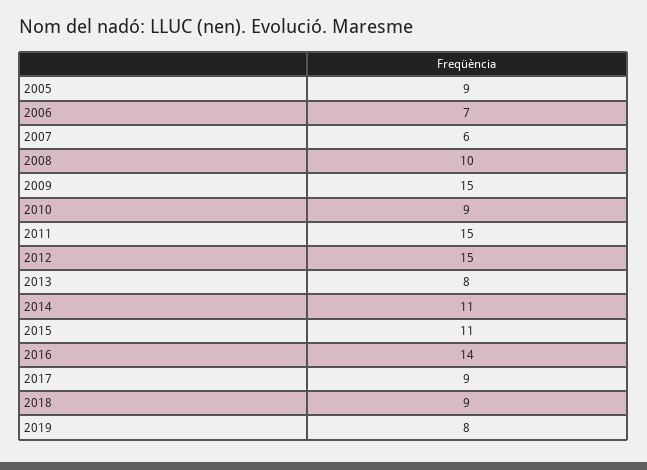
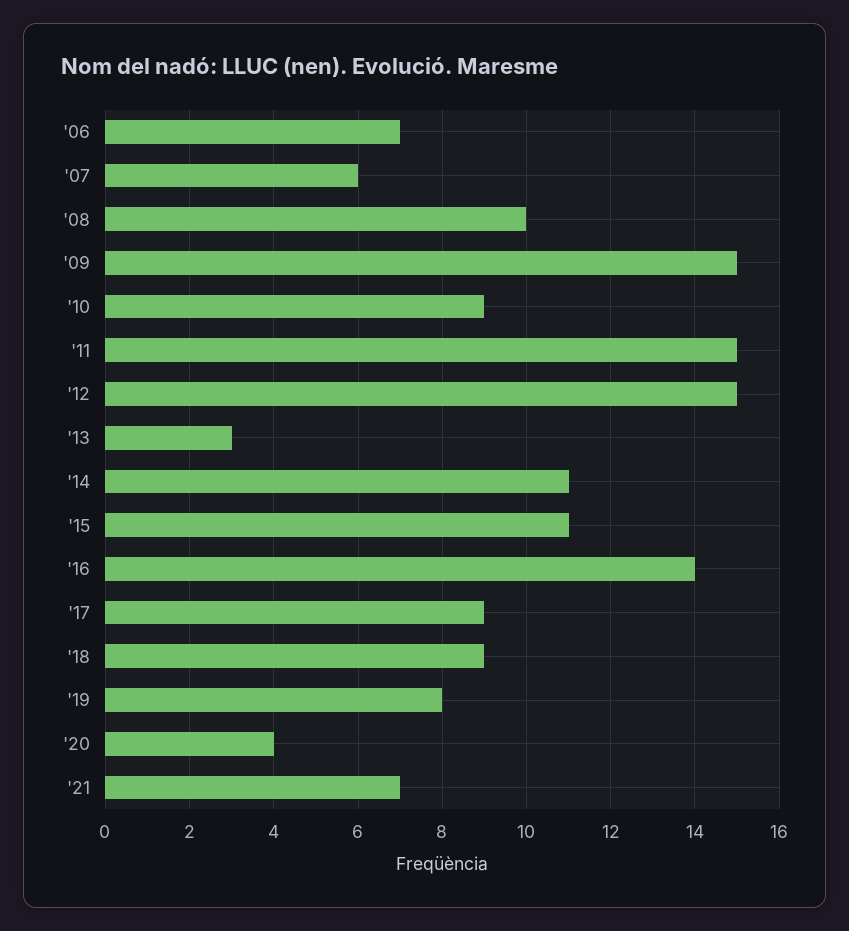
2005: 9 -> none
2013: 8 -> 3
'20: none -> 4
'21: none -> 7

